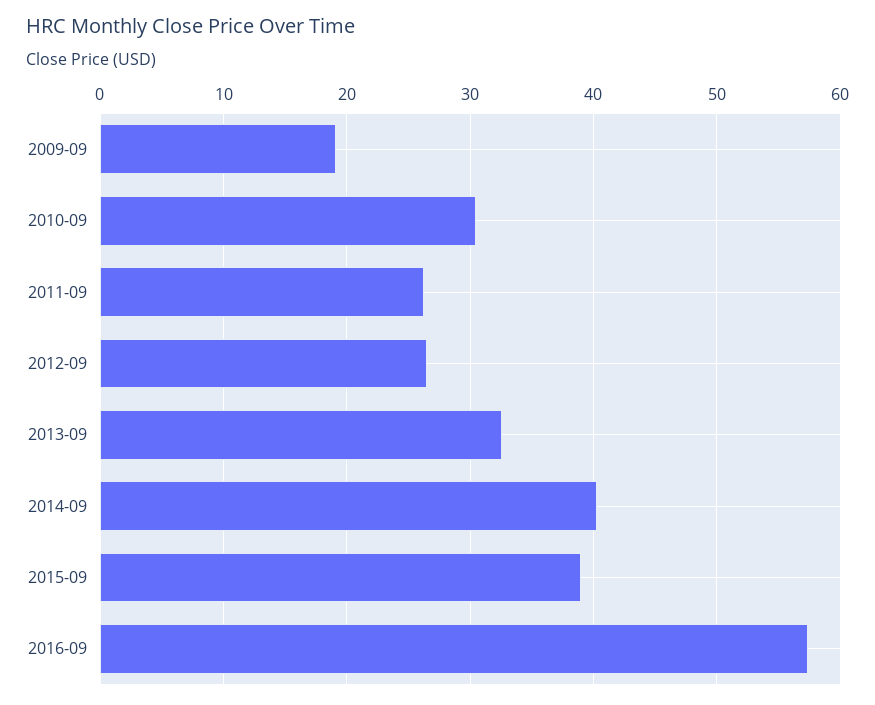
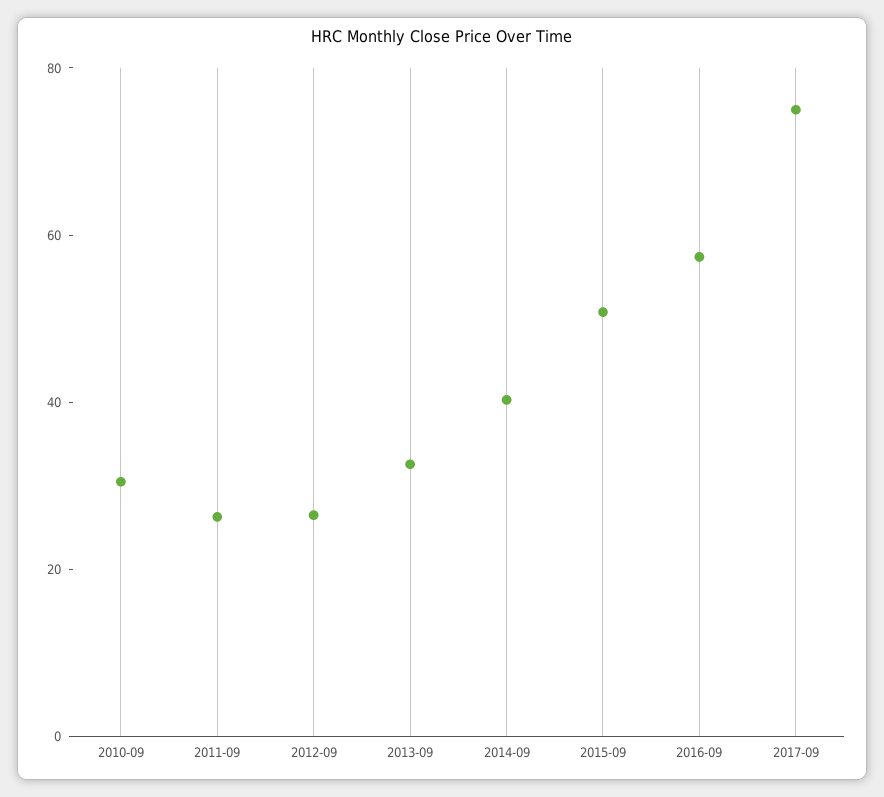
2009-09: 19 -> none
2015-09: 39 -> 50
2017-09: none -> 75

